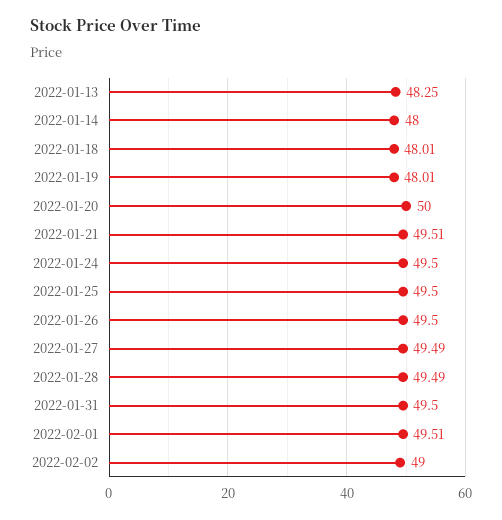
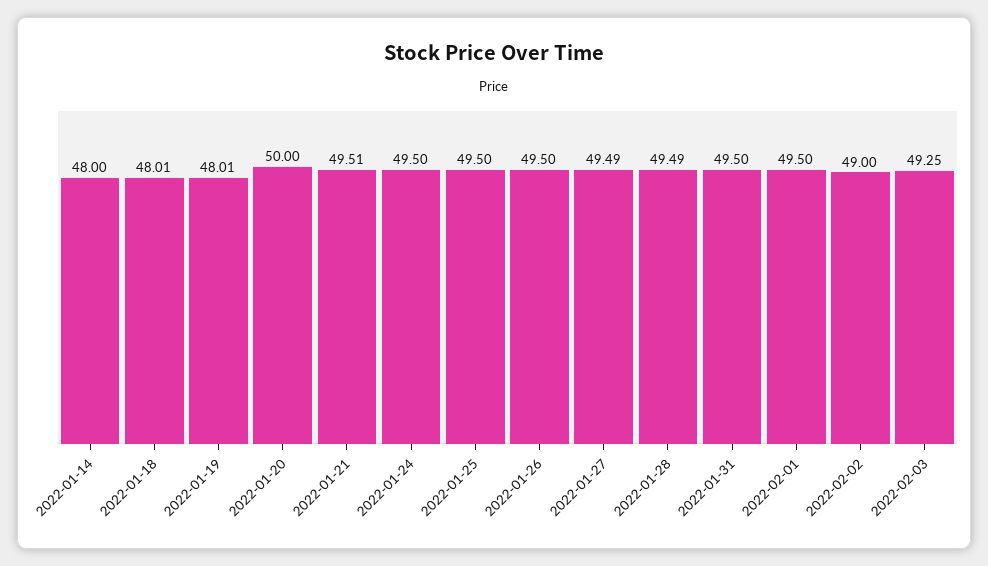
2022-01-13: 48.25 -> none
2022-02-01: 49.51 -> 49.5
2022-02-03: none -> 49.25

